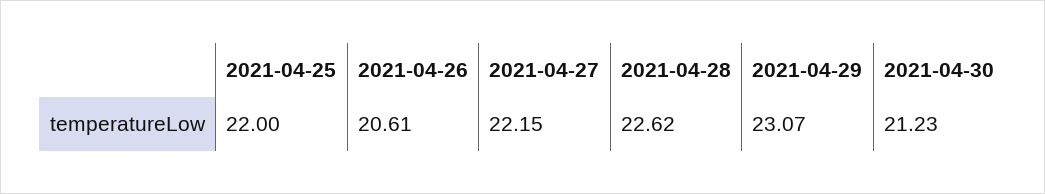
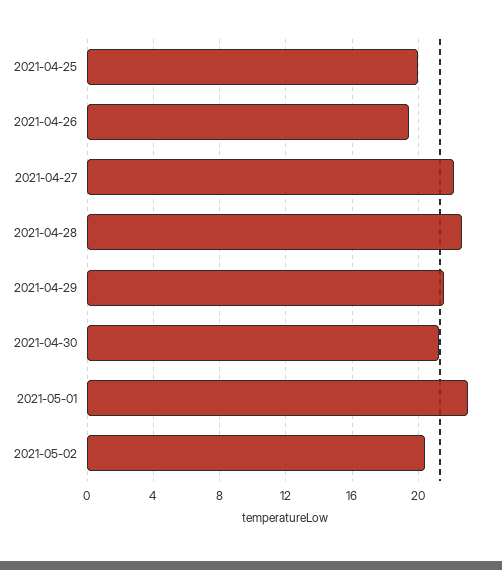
2021-04-25: 22 -> 20
2021-04-26: 20.61 -> 19.5
2021-04-29: 23.07 -> 21.5
2021-05-01: none -> 23
2021-05-02: none -> 20.5

